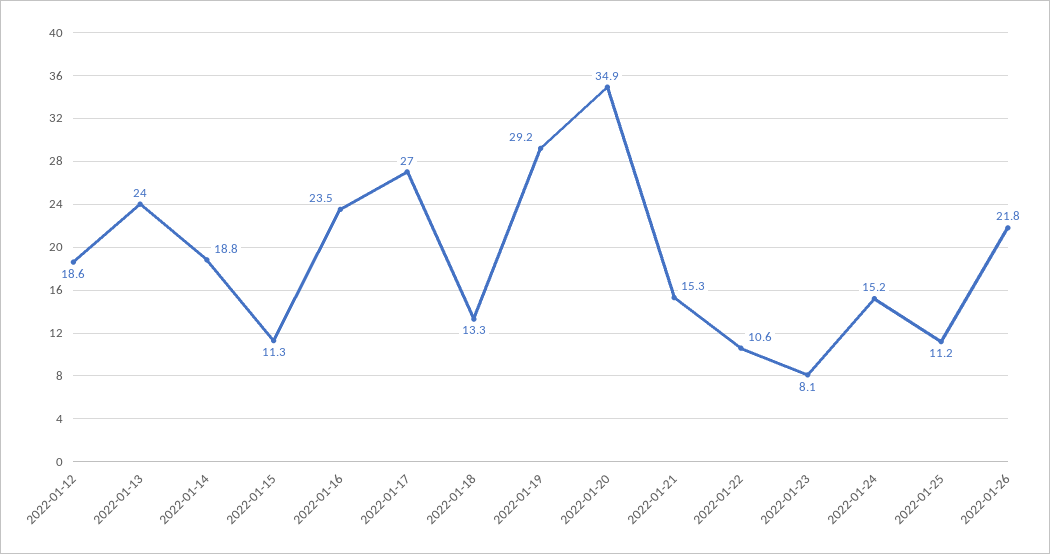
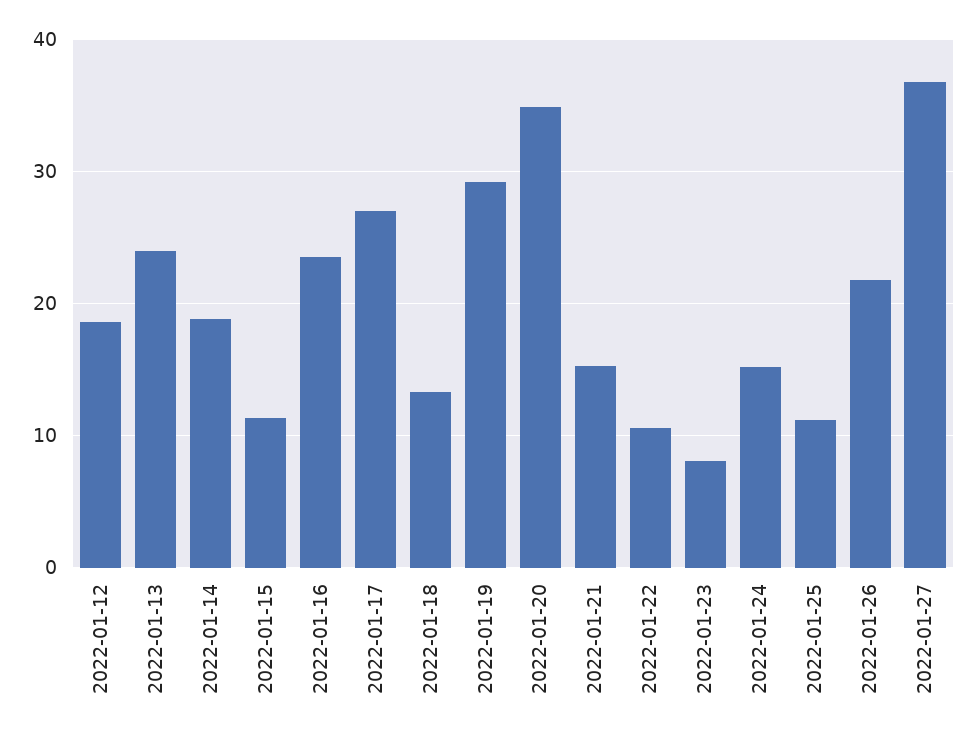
2022-01-27: none -> 37

